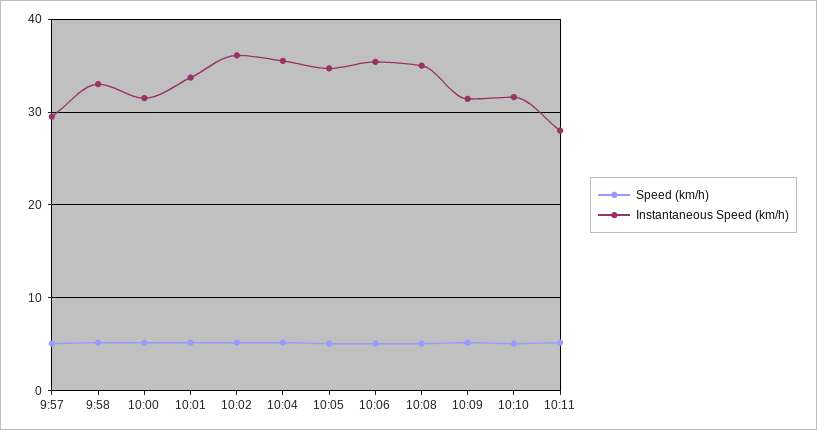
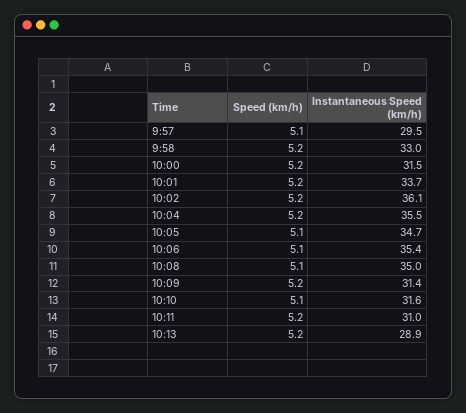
Instantaneous Speed (km/h), 10:11: 28 -> 31
Speed (km/h), 10:13: none -> 5.2
Instantaneous Speed (km/h), 10:13: none -> 28.9

